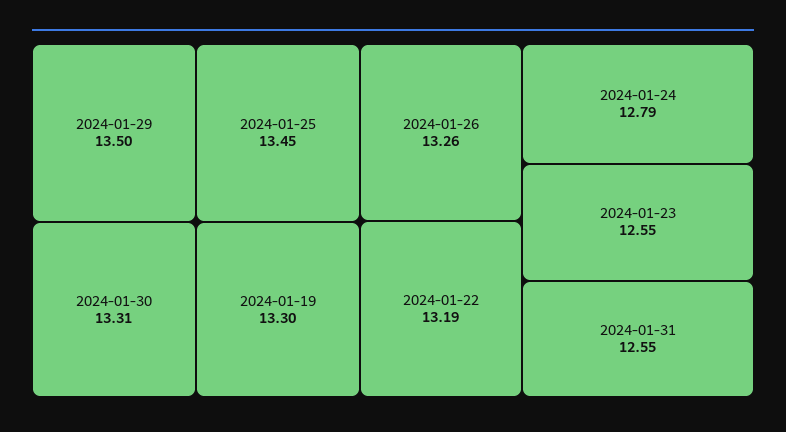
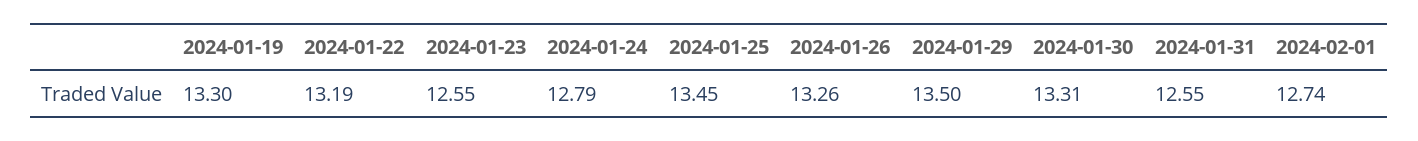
2024-02-01: none -> 12.74

